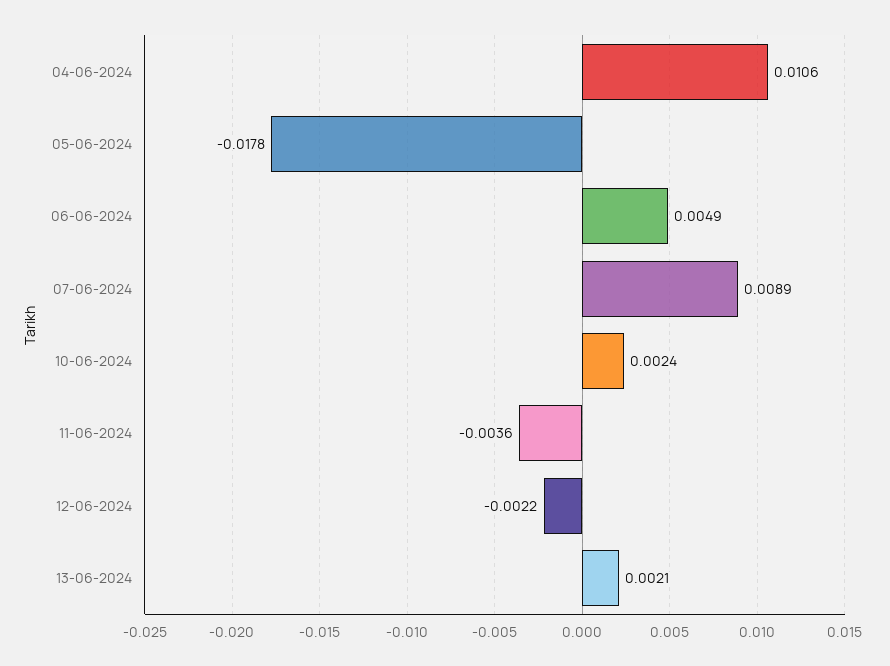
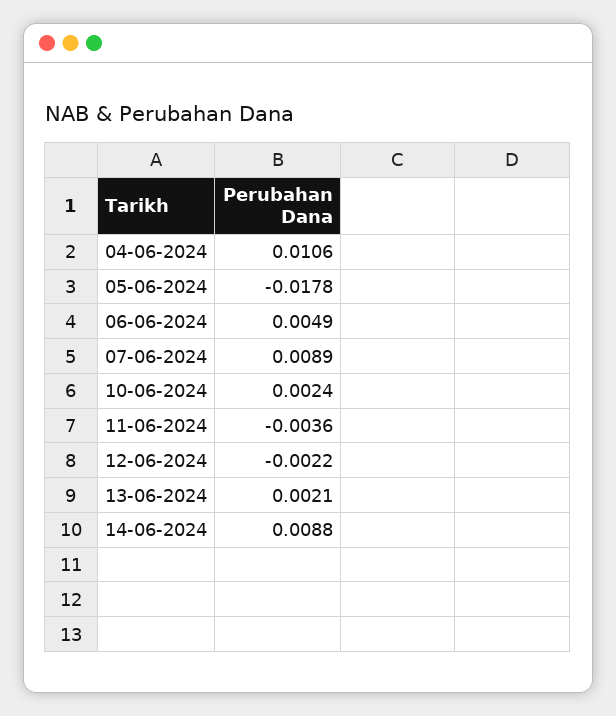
14-06-2024: none -> 0.0088

